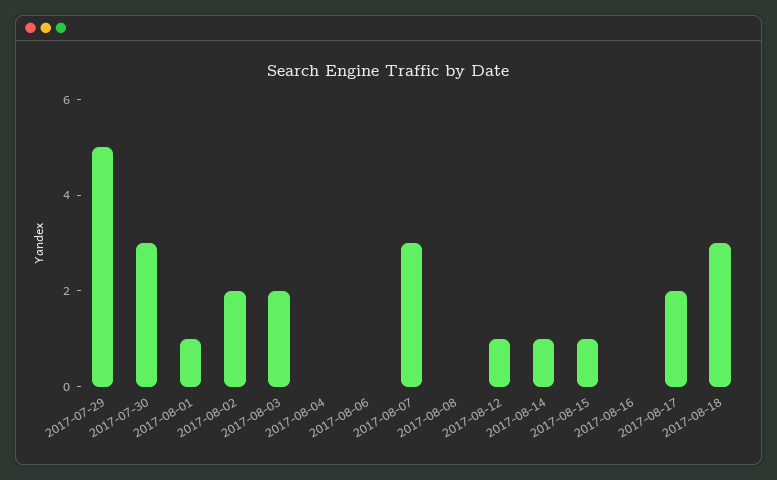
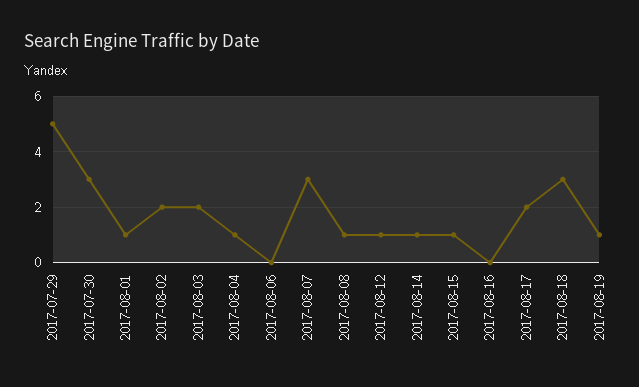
2017-08-04: 0 -> 1
2017-08-08: 0 -> 1
2017-08-19: none -> 1

